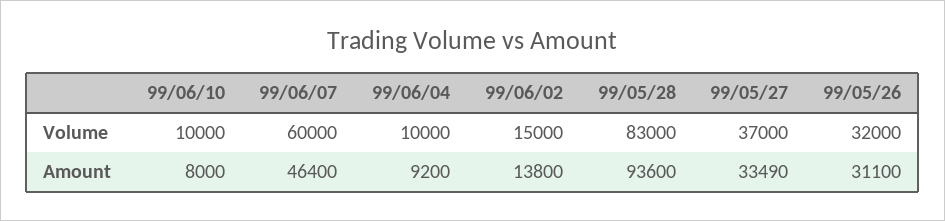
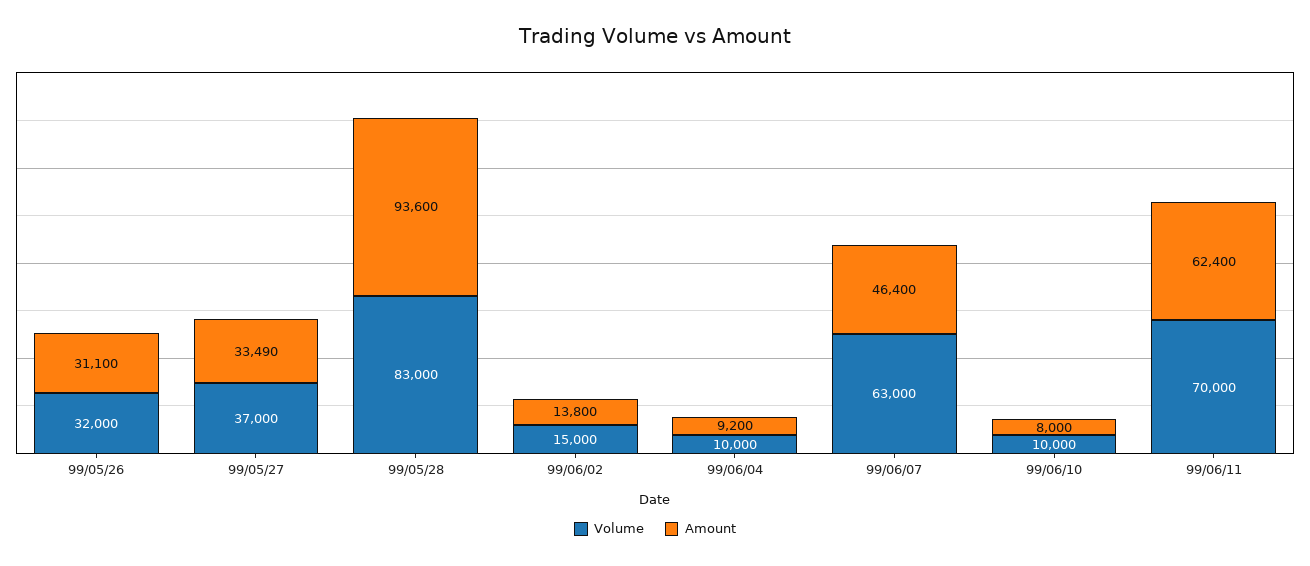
Volume, 99/06/07: 60000 -> 63000
Volume, 99/06/11: none -> 70000
Amount, 99/06/11: none -> 62400

